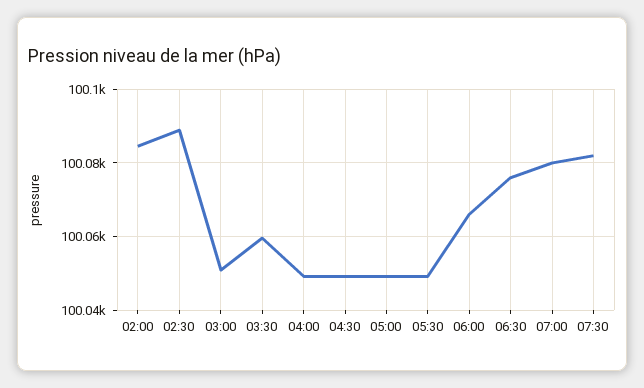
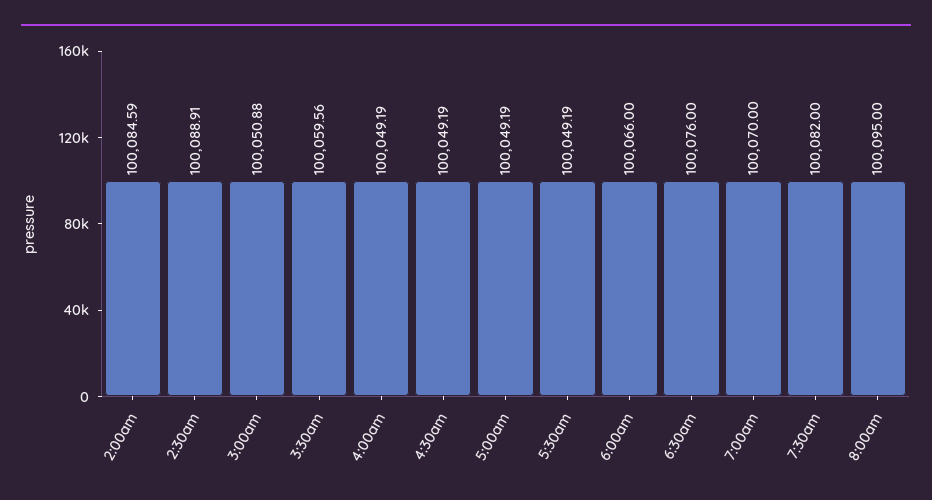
07:00: 100080 -> 100070
8:00am: none -> 100095

